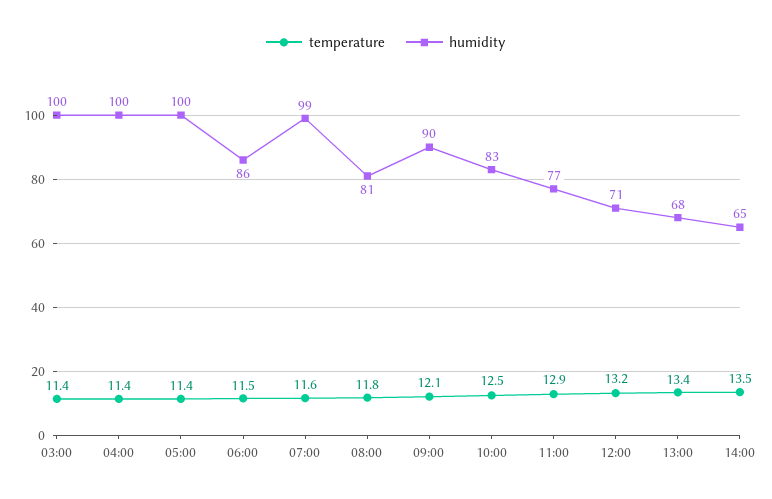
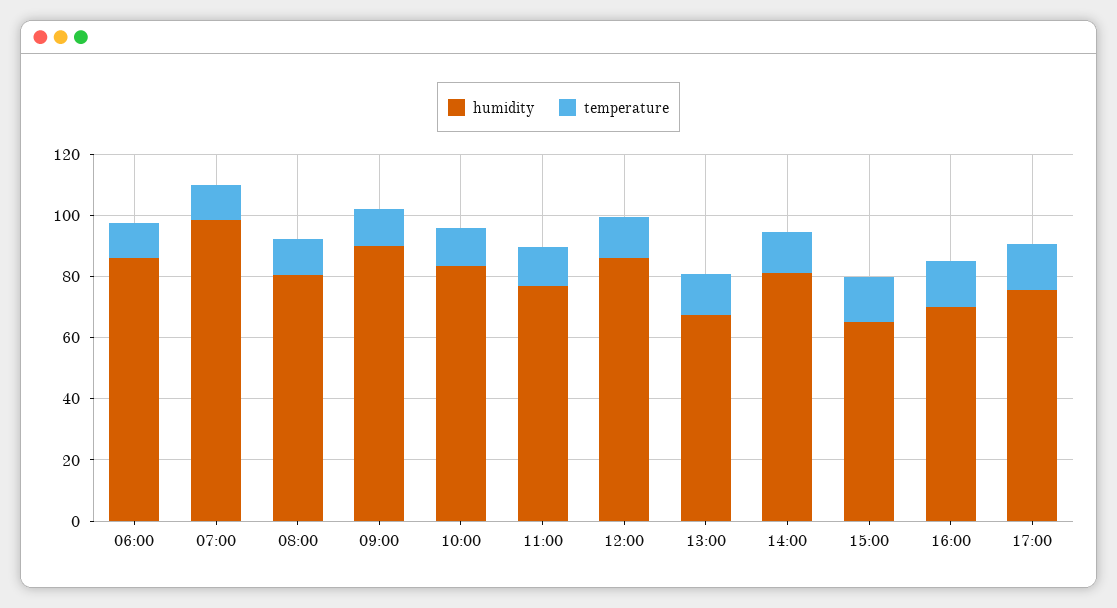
temperature, 03:00: 11.4 -> none
humidity, 03:00: 100 -> none
temperature, 04:00: 11.4 -> none
humidity, 04:00: 100 -> none
temperature, 05:00: 11.4 -> none
humidity, 05:00: 100 -> none
humidity, 12:00: 71 -> 85
humidity, 14:00: 65 -> 80
humidity, 15:00: none -> 65
temperature, 15:00: none -> 15
humidity, 16:00: none -> 70
temperature, 16:00: none -> 15
humidity, 17:00: none -> 75
temperature, 17:00: none -> 15

